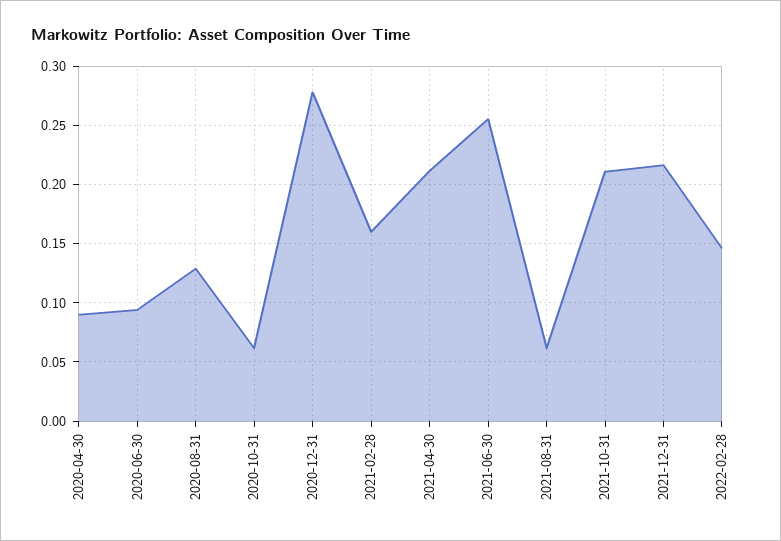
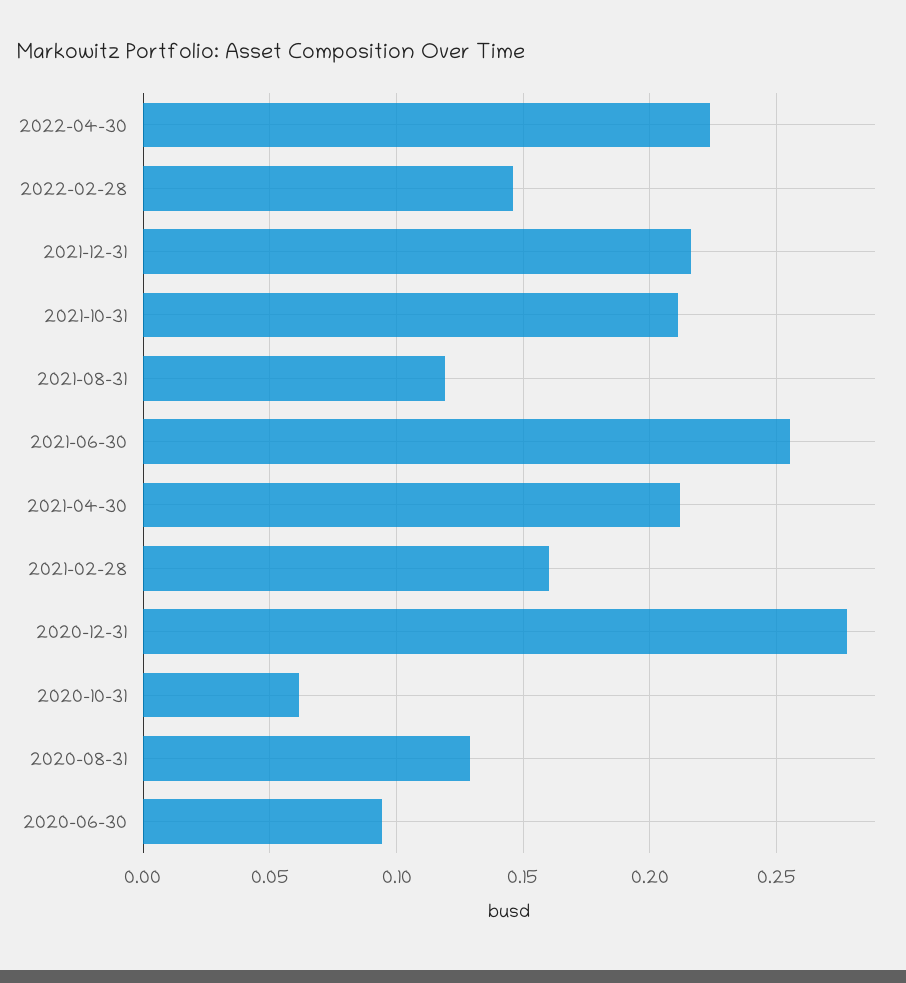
2020-04-30: 0.09 -> none
2021-08-31: 0.06 -> 0.12
2022-04-30: none -> 0.225

